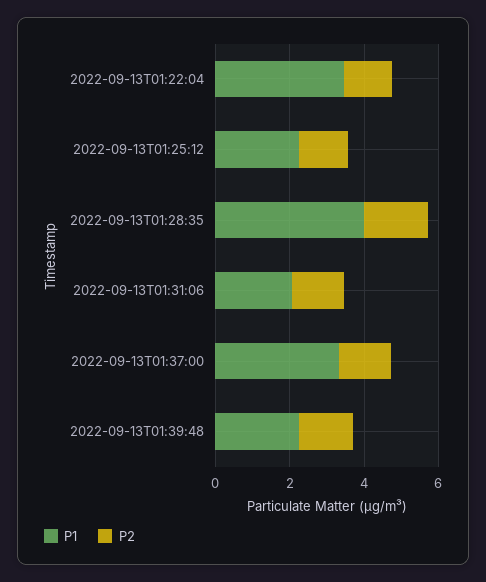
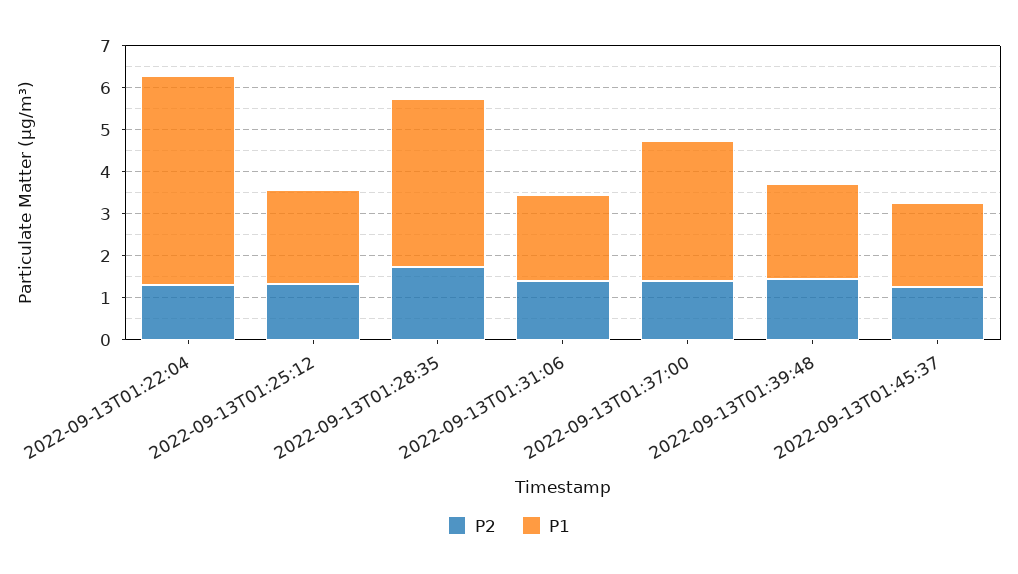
P1, 2022-09-13T01:22:04: 3.5 -> 5
P2, 2022-09-13T01:45:37: none -> 1.2
P1, 2022-09-13T01:45:37: none -> 2

